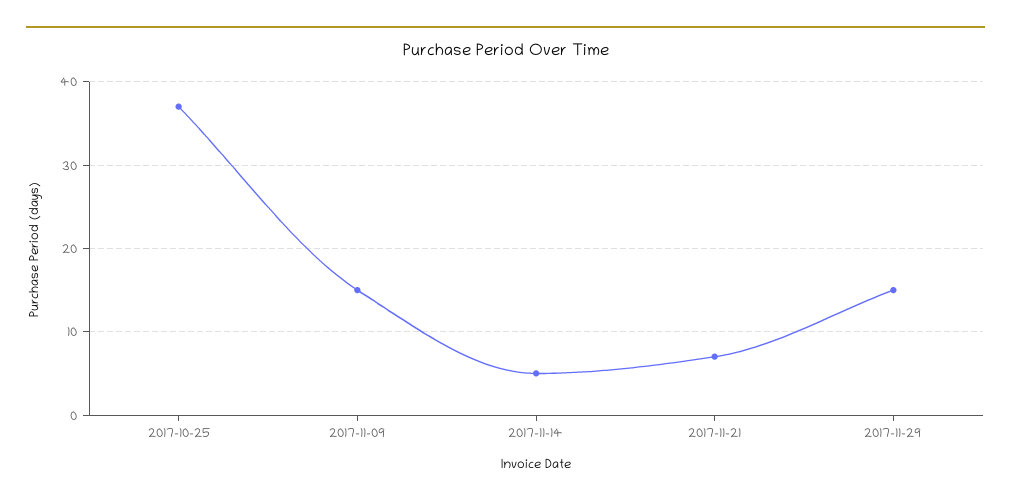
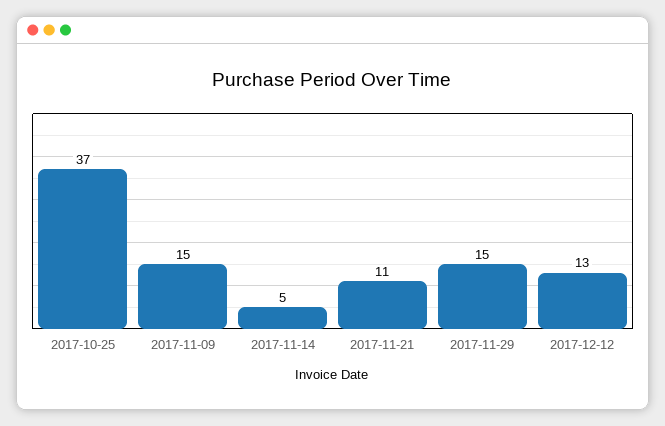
2017-11-21: 7 -> 11
2017-12-12: none -> 13

